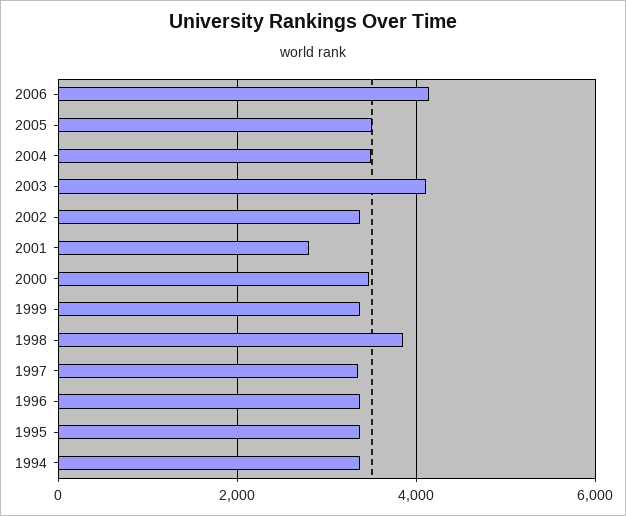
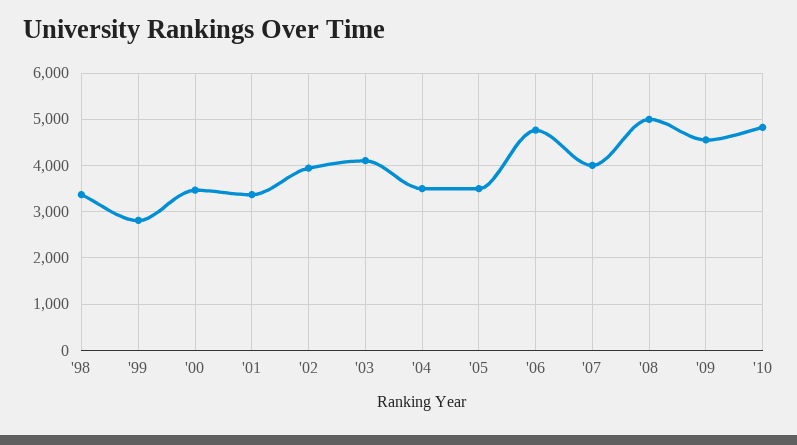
2006: 4200 -> 4800
2002: 3400 -> 4000
2001: 2800 -> 3400
1999: 3400 -> 2800
1998: 3800 -> 3400
1997: 3400 -> none
1996: 3400 -> none
1995: 3400 -> none
1994: 3400 -> none
'07: none -> 4000
'08: none -> 5000
'09: none -> 4600
'10: none -> 4800

